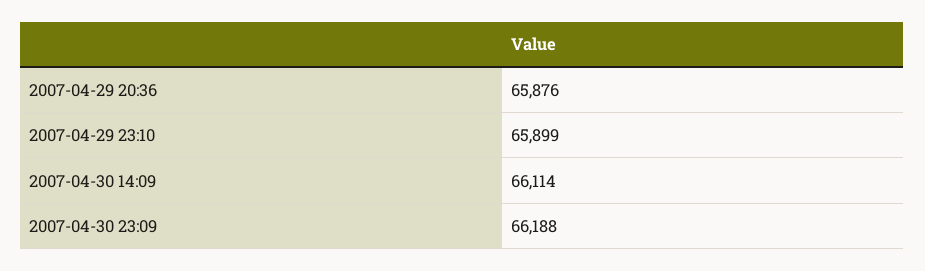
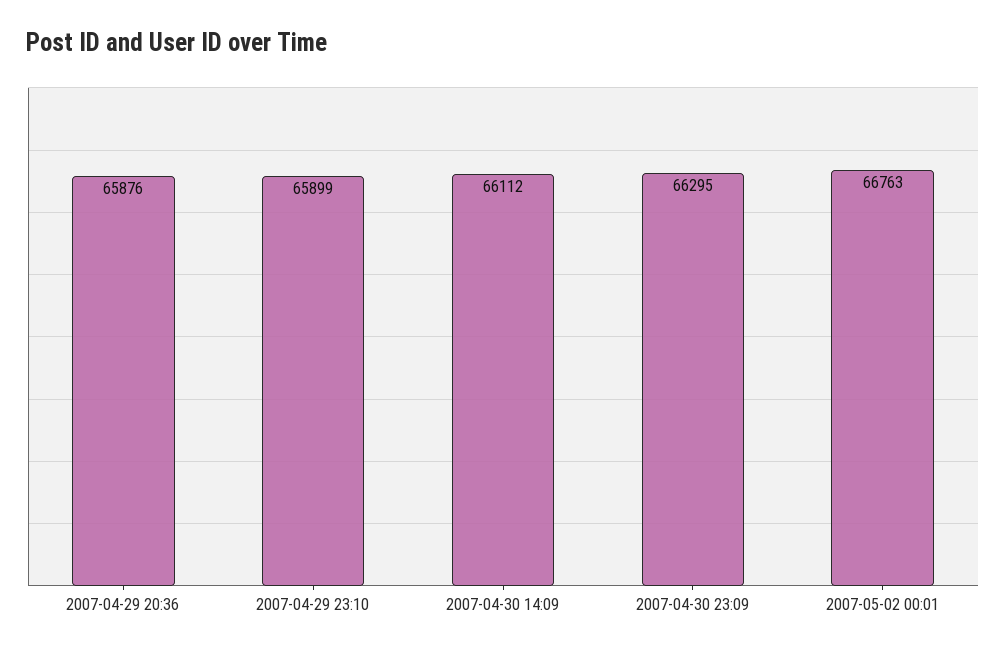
2007-04-30 14:09: 66114 -> 66112
2007-04-30 23:09: 66188 -> 66295
2007-05-02 00:01: none -> 66763

